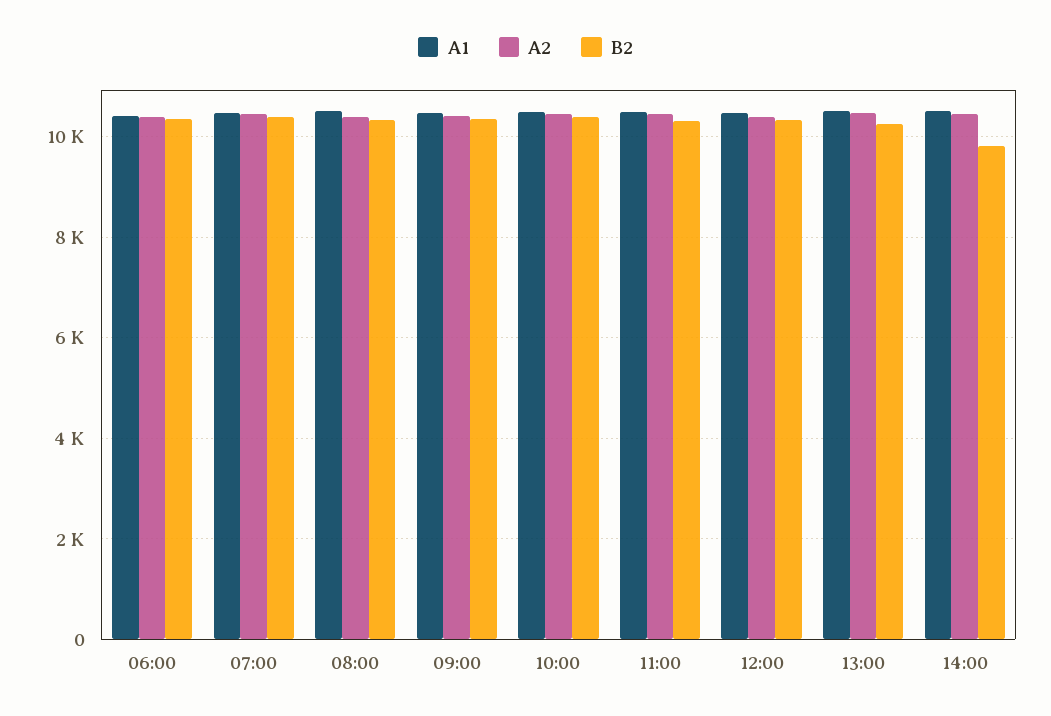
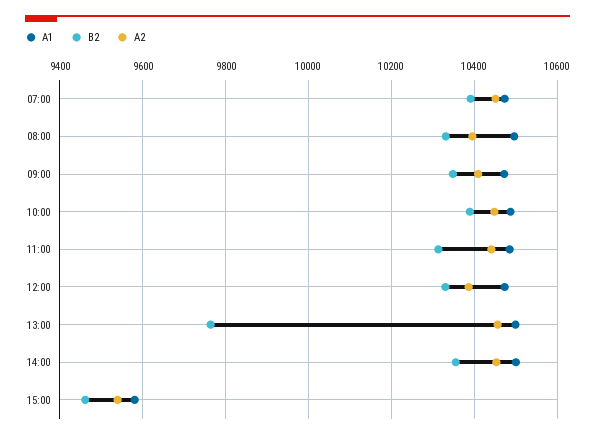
A1, 06:00: 10400 -> none
A2, 06:00: 10400 -> none
B2, 06:00: 10400 -> none
B2, 13:00: 10200 -> 9760
B2, 14:00: 9800 -> 10360
A1, 15:00: none -> 9580
B2, 15:00: none -> 9460
A2, 15:00: none -> 9540

